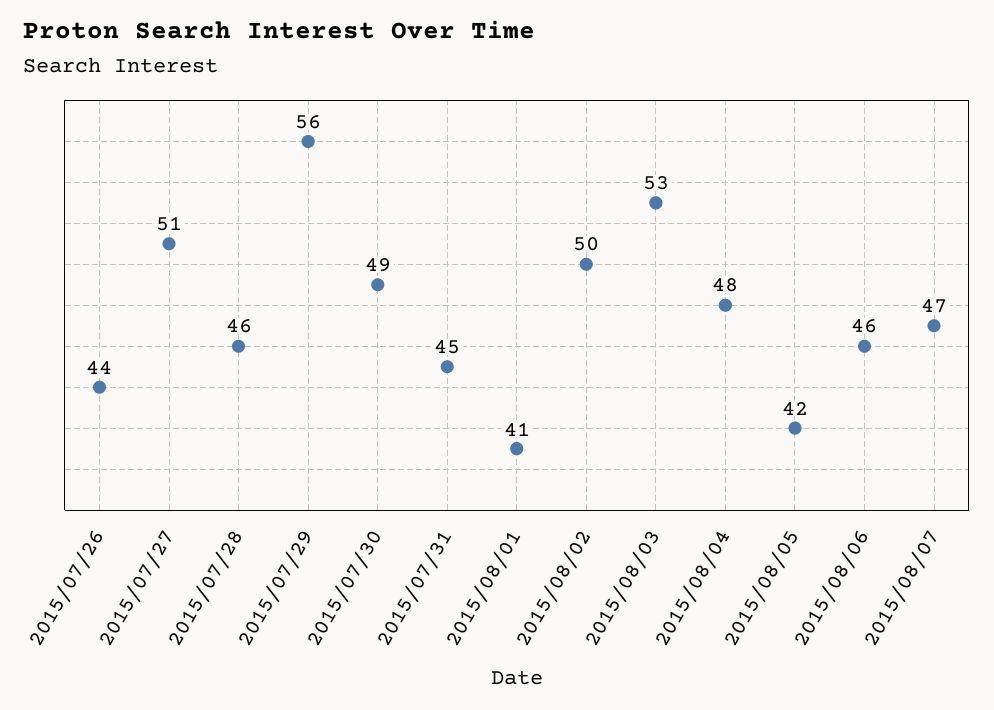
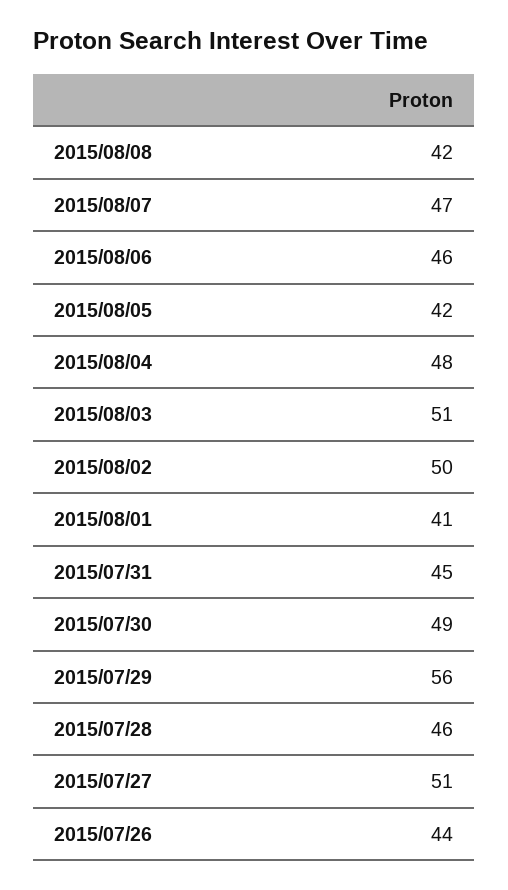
2015/08/03: 53 -> 51
2015/08/08: none -> 42

